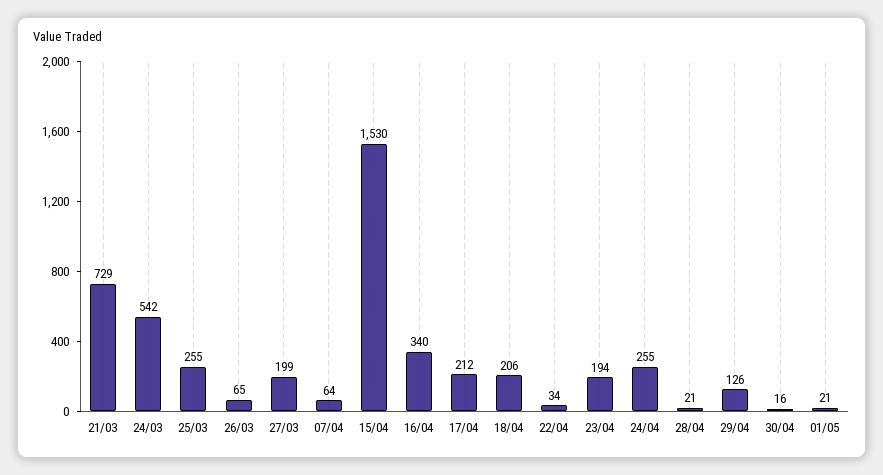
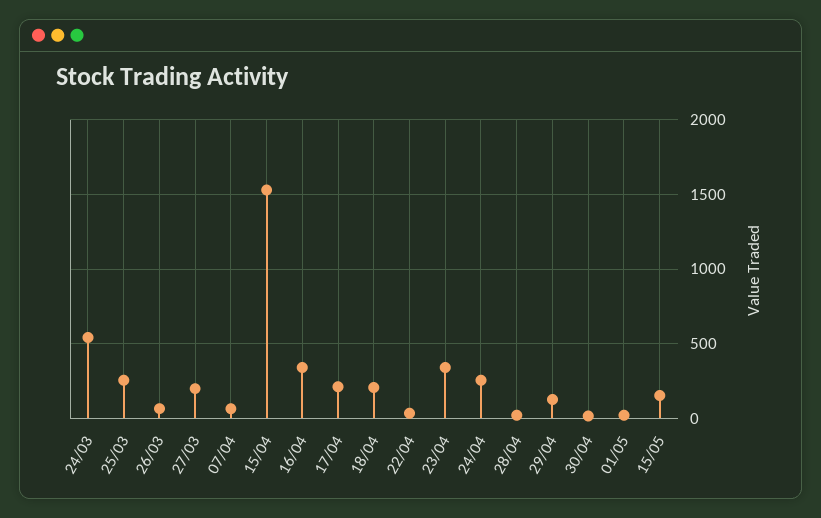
21/03: 729 -> none
23/04: 194 -> 350
15/05: none -> 150

